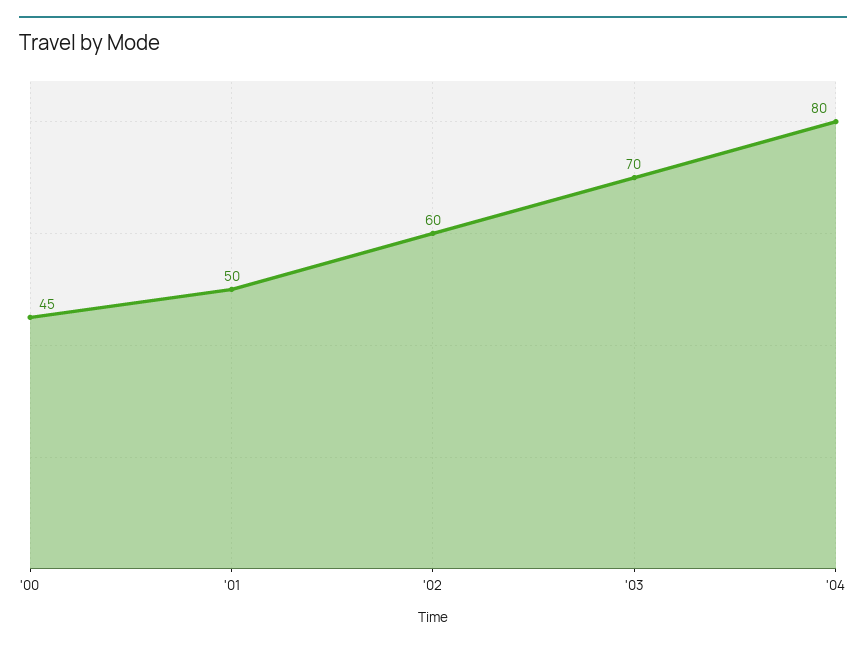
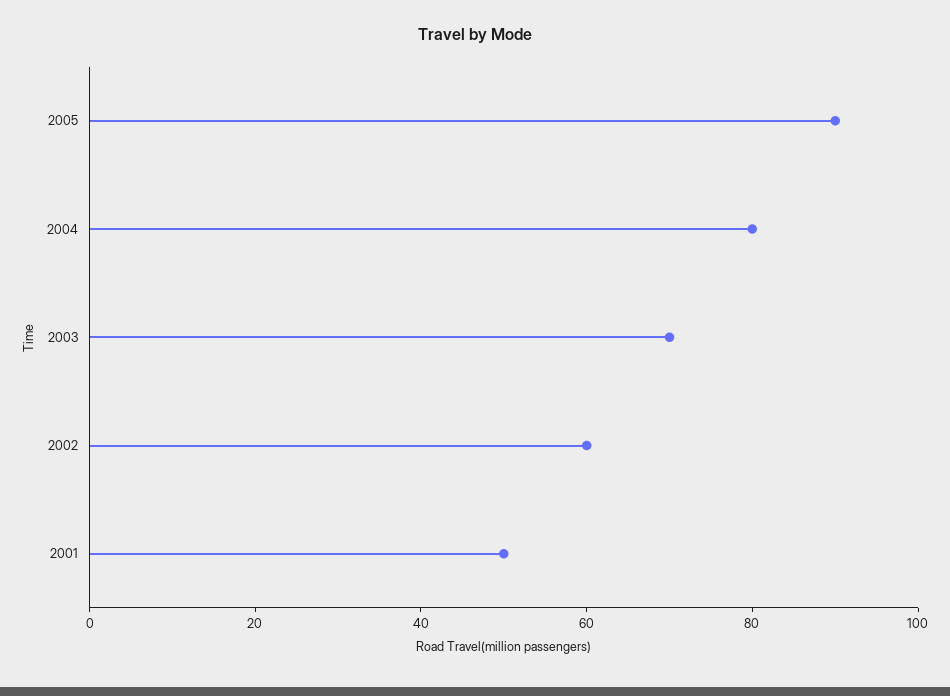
'00: 45 -> none
2005: none -> 90

